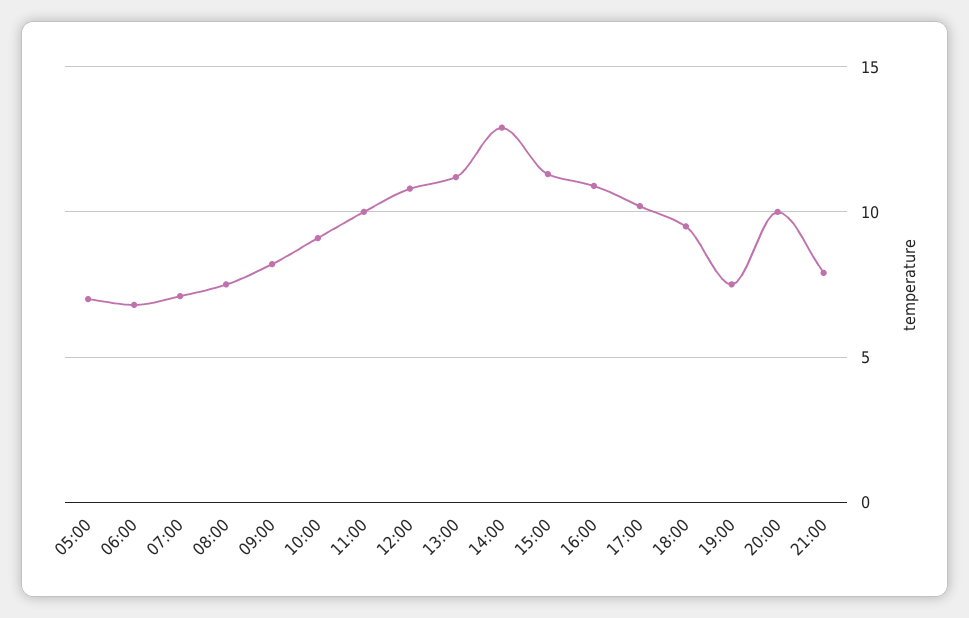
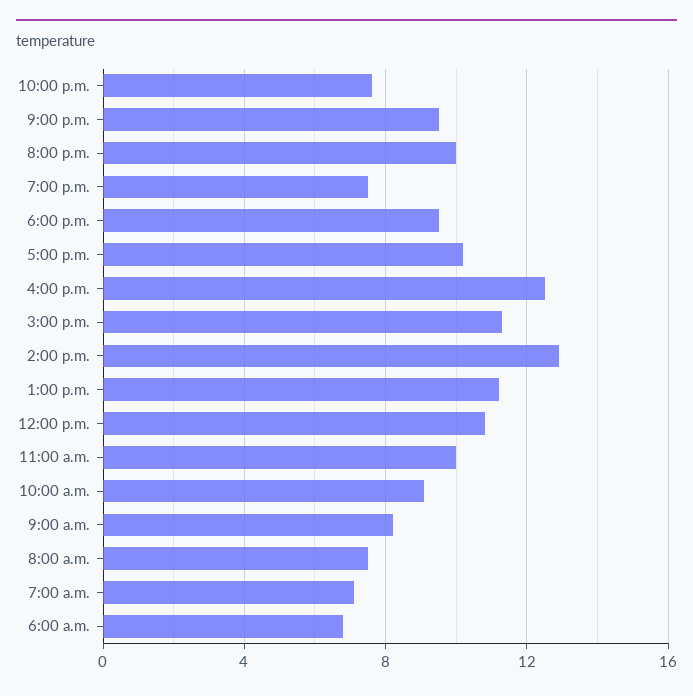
05:00: 7 -> none
16:00: 11 -> 12.5
21:00: 8 -> 9.5
10:00 p.m.: none -> 7.5

